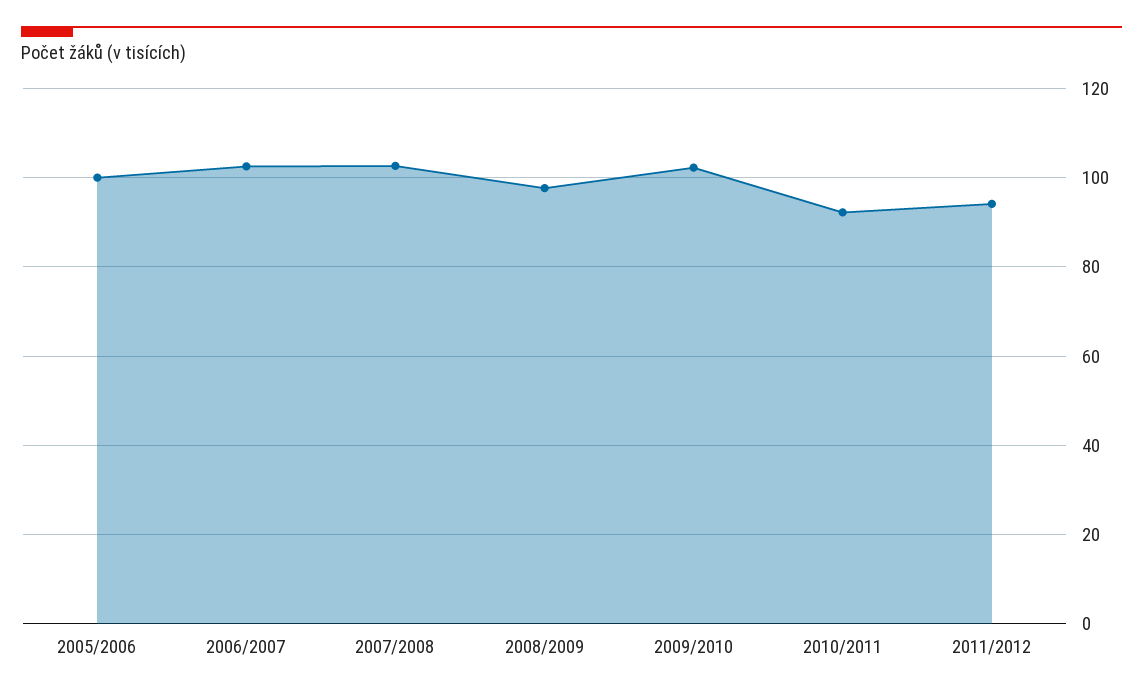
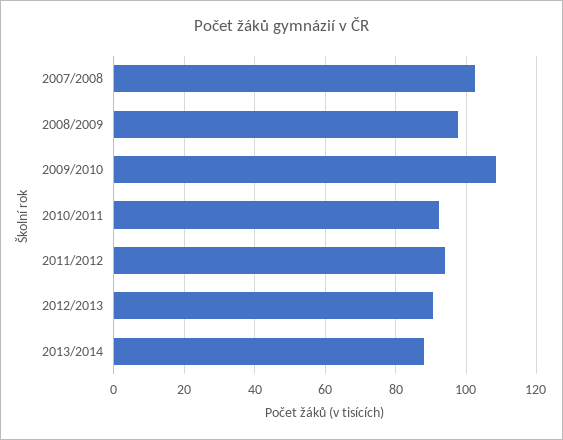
2005/2006: 100 -> none
2006/2007: 102 -> none
2009/2010: 102 -> 108
2012/2013: none -> 90
2013/2014: none -> 88

